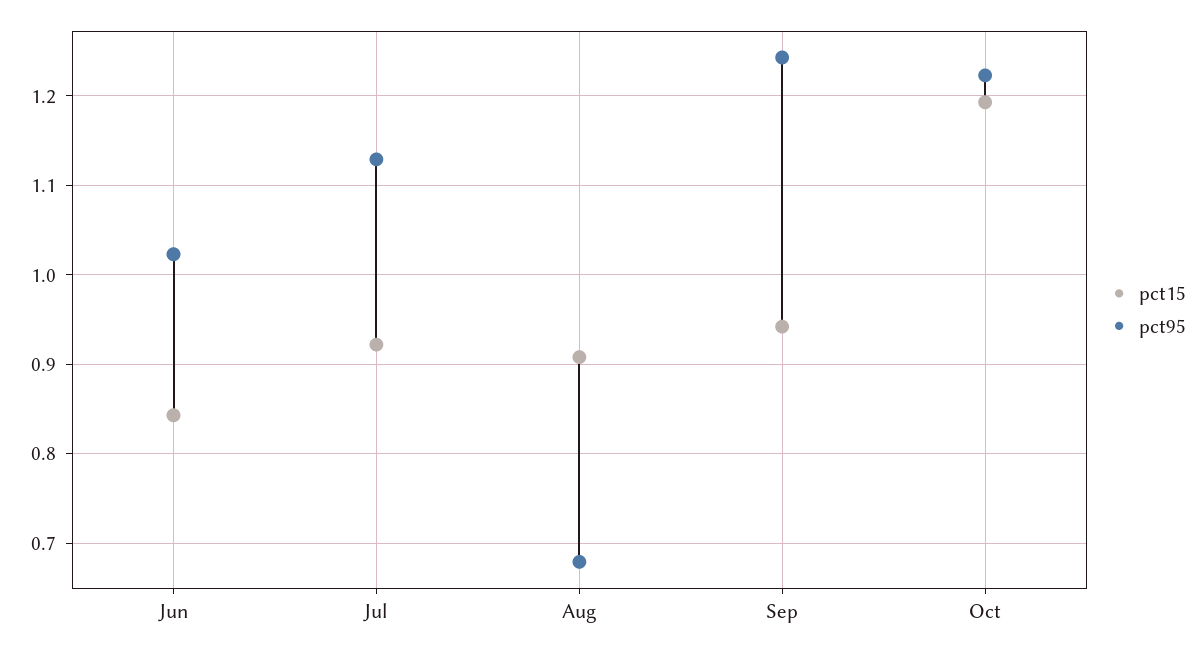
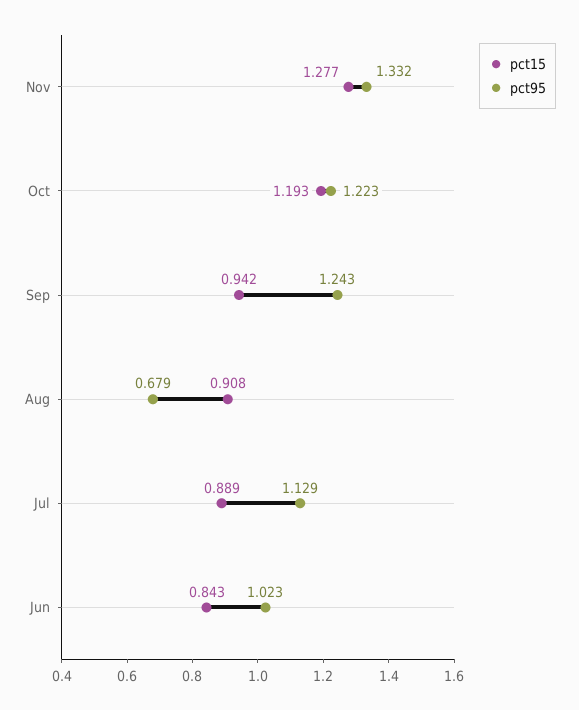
pct15, Jul: 0.92 -> 0.889
pct15, Nov: none -> 1.277
pct95, Nov: none -> 1.332

